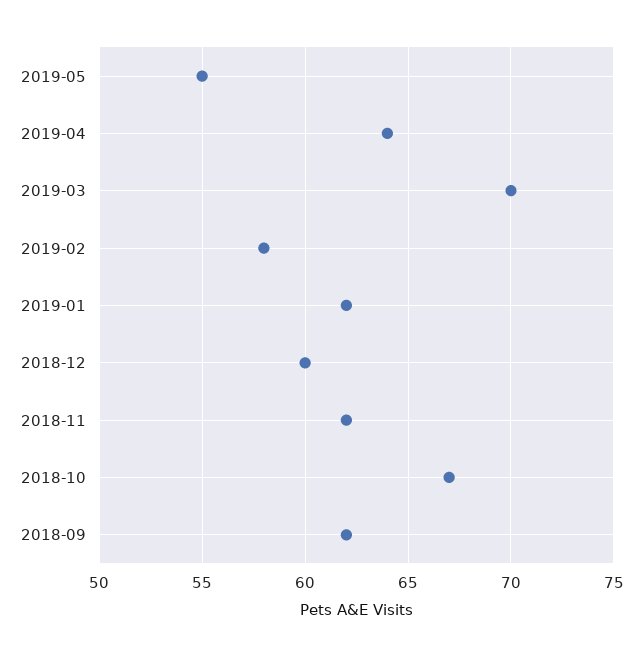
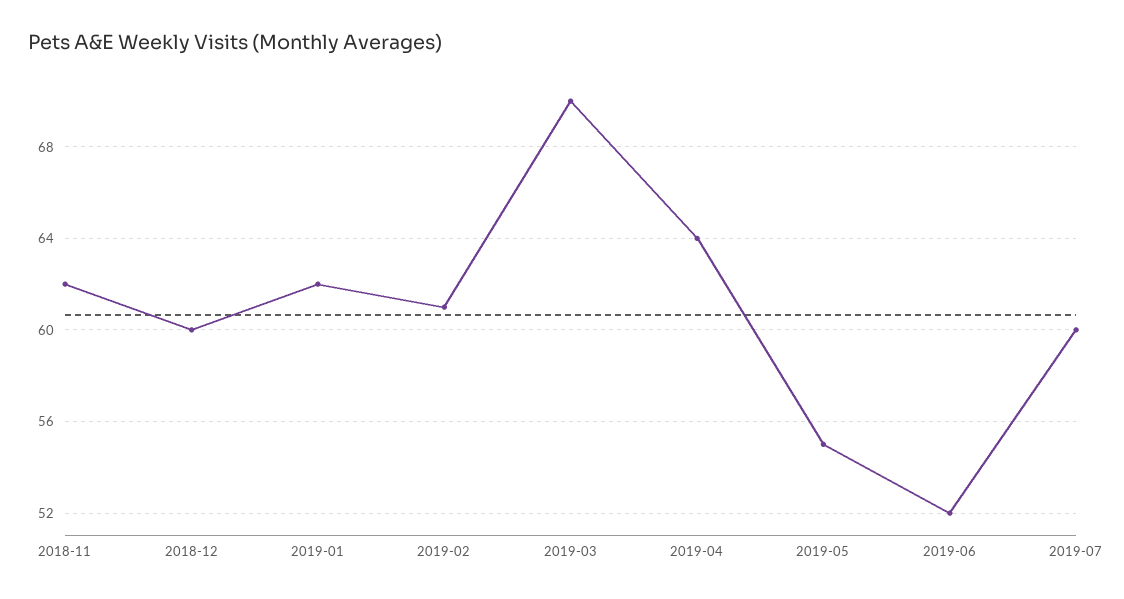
2019-02: 58 -> 61
2018-10: 67 -> none
2018-09: 62 -> none
2019-06: none -> 52
2019-07: none -> 60

